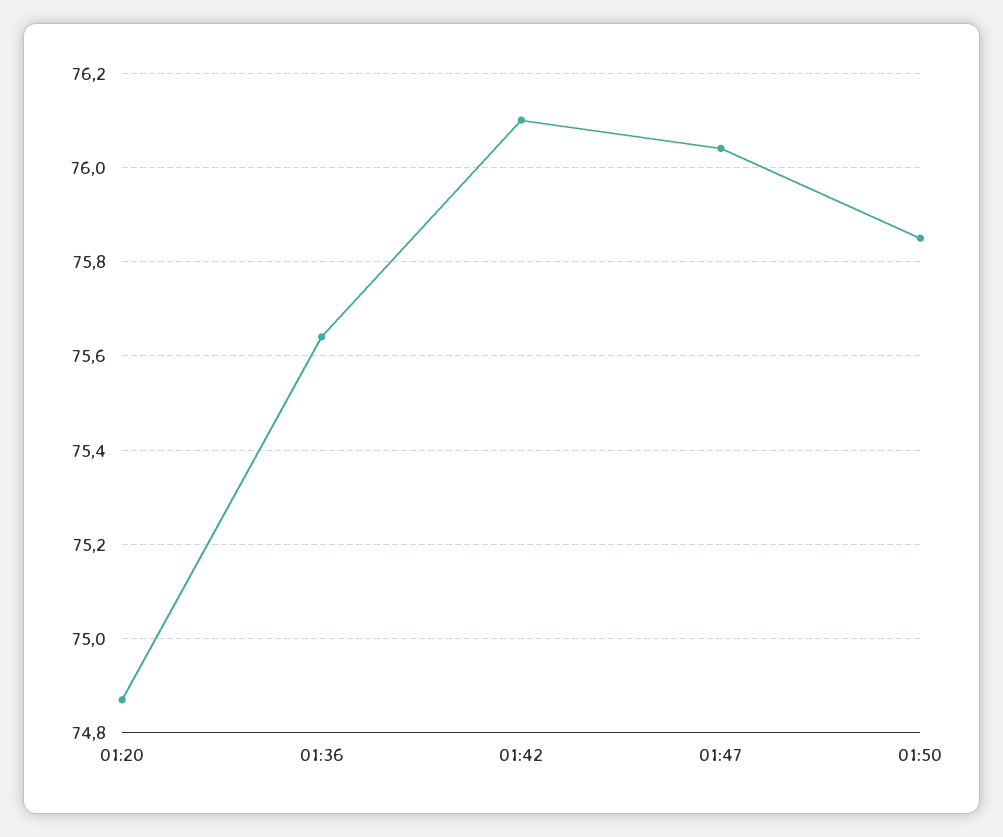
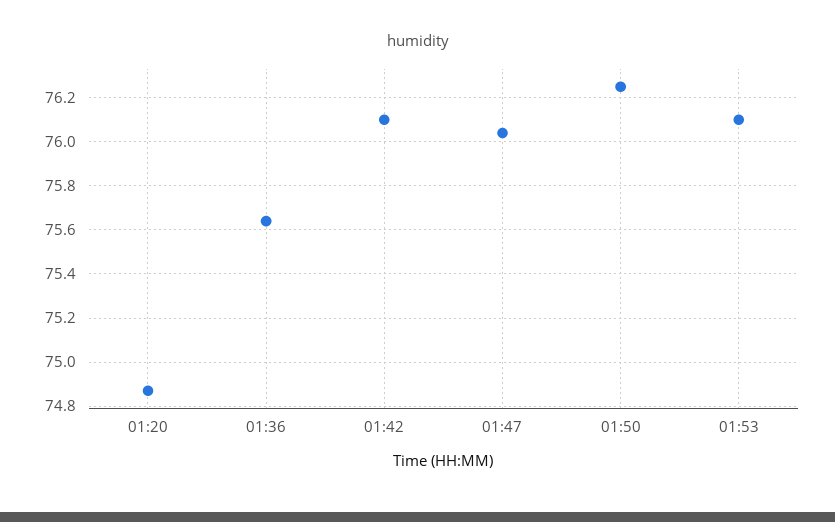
01:50: 75.85 -> 76.25
01:53: none -> 76.1

